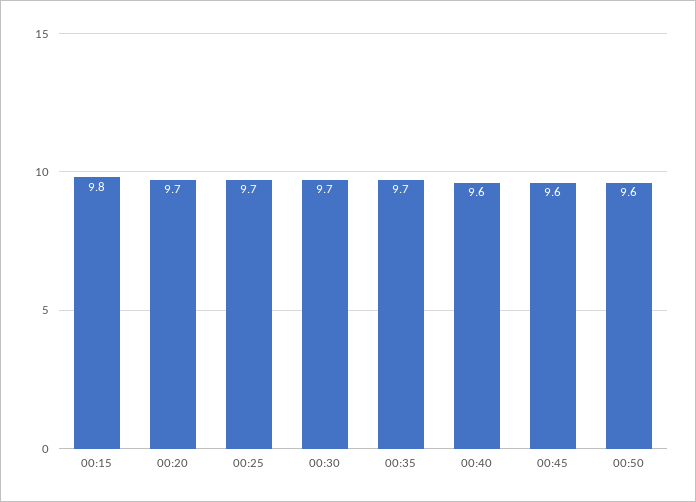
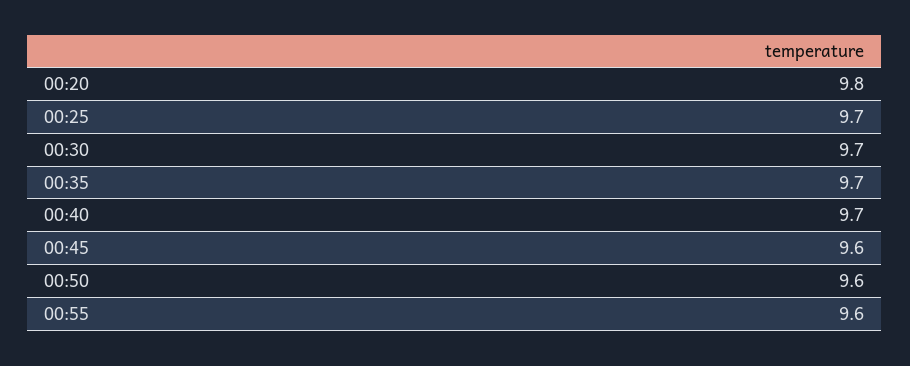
00:15: 9.8 -> none
00:20: 9.7 -> 9.8
00:40: 9.6 -> 9.7
00:55: none -> 9.6

